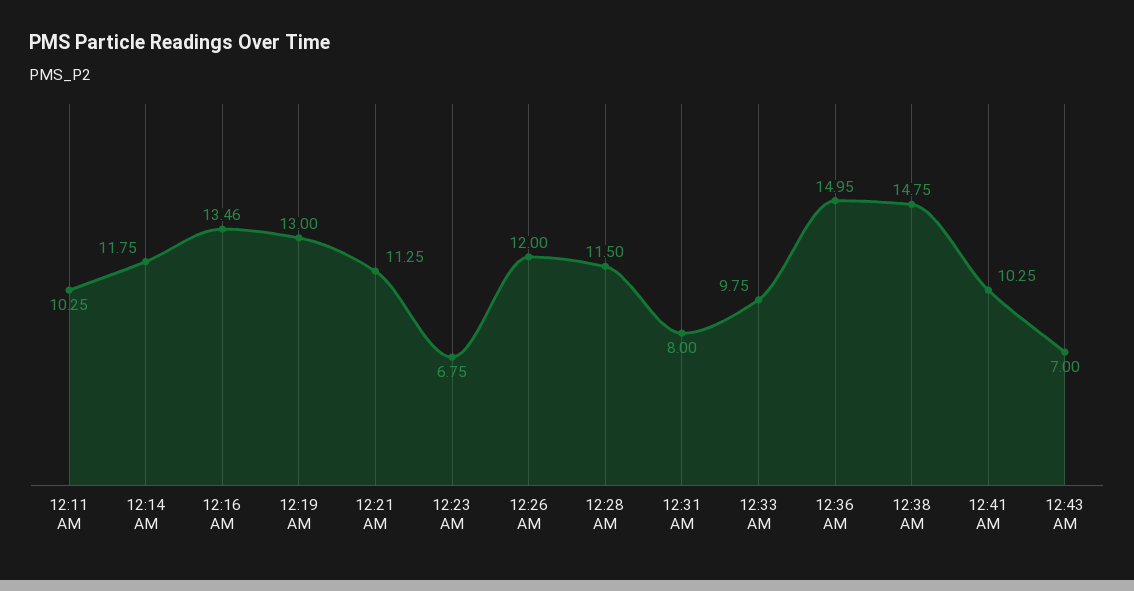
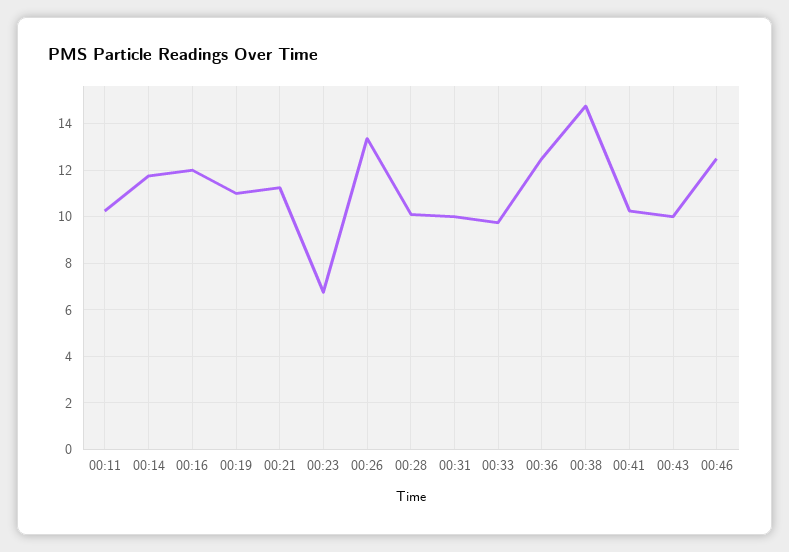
12:16 AM: 13.46 -> 12
12:19 AM: 13 -> 11
12:26 AM: 12 -> 13.5
12:28 AM: 11.5 -> 10
12:31 AM: 8 -> 10
12:36 AM: 14.95 -> 12.5
12:43 AM: 7 -> 10
00:46: none -> 12.5

